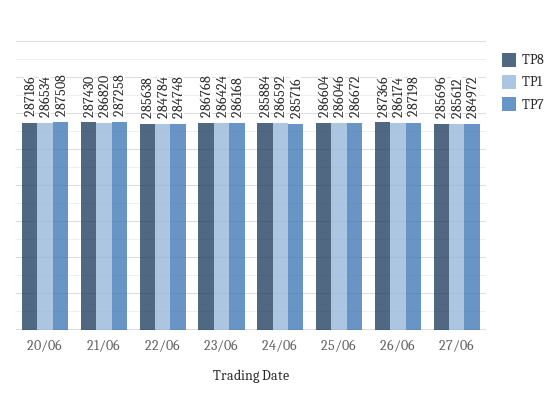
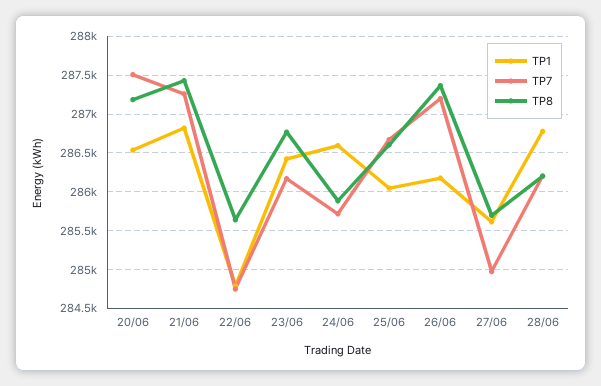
TP1, 28/06: none -> 286800
TP7, 28/06: none -> 286200
TP8, 28/06: none -> 286200

